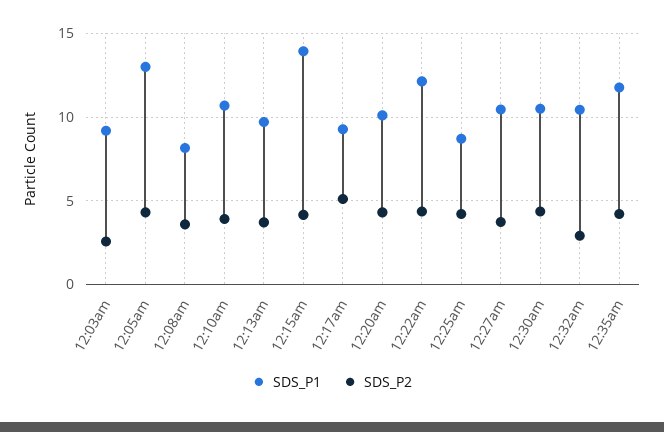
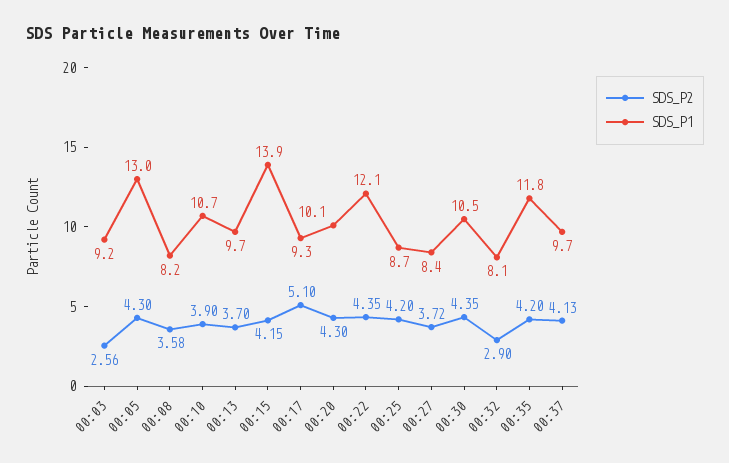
SDS_P1, 12:27am: 10.5 -> 8.4
SDS_P1, 12:32am: 10.5 -> 8.1
SDS_P2, 00:37: none -> 4.13
SDS_P1, 00:37: none -> 9.7

